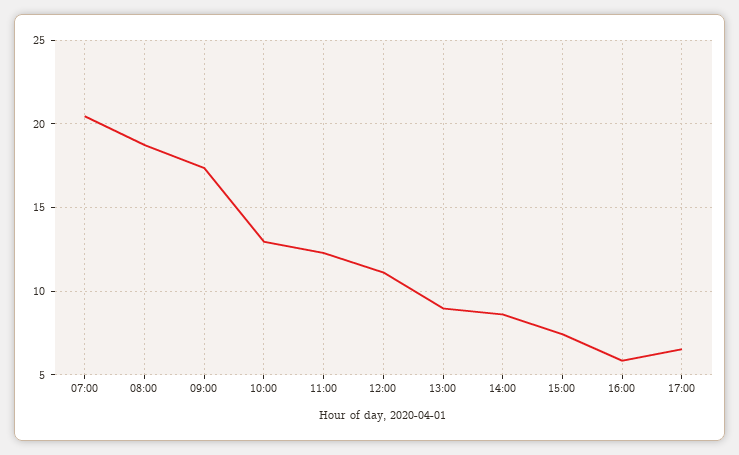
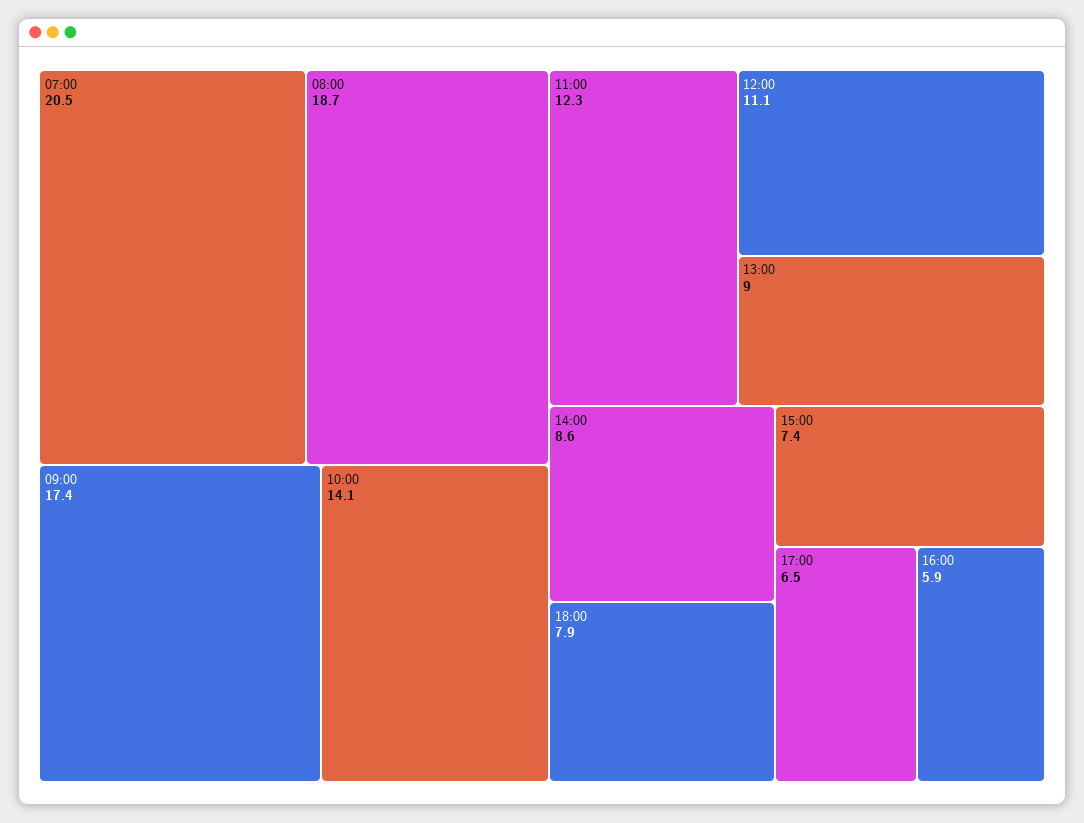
10:00: 13 -> 14.1
18:00: none -> 7.9

